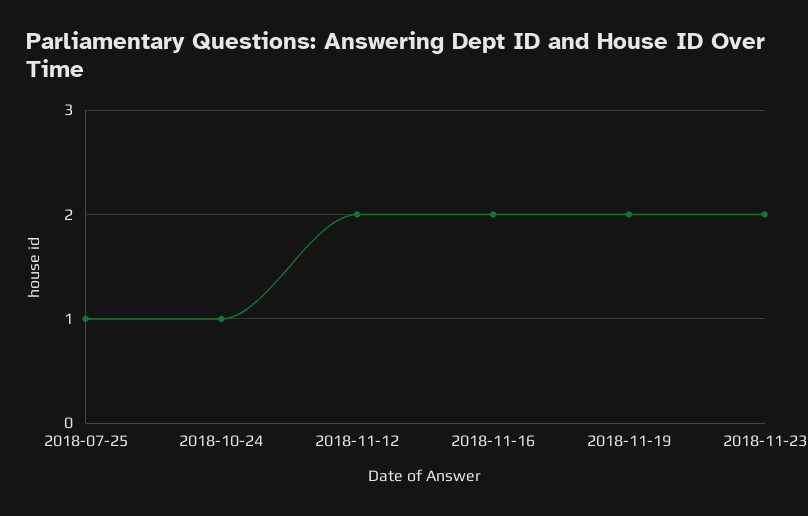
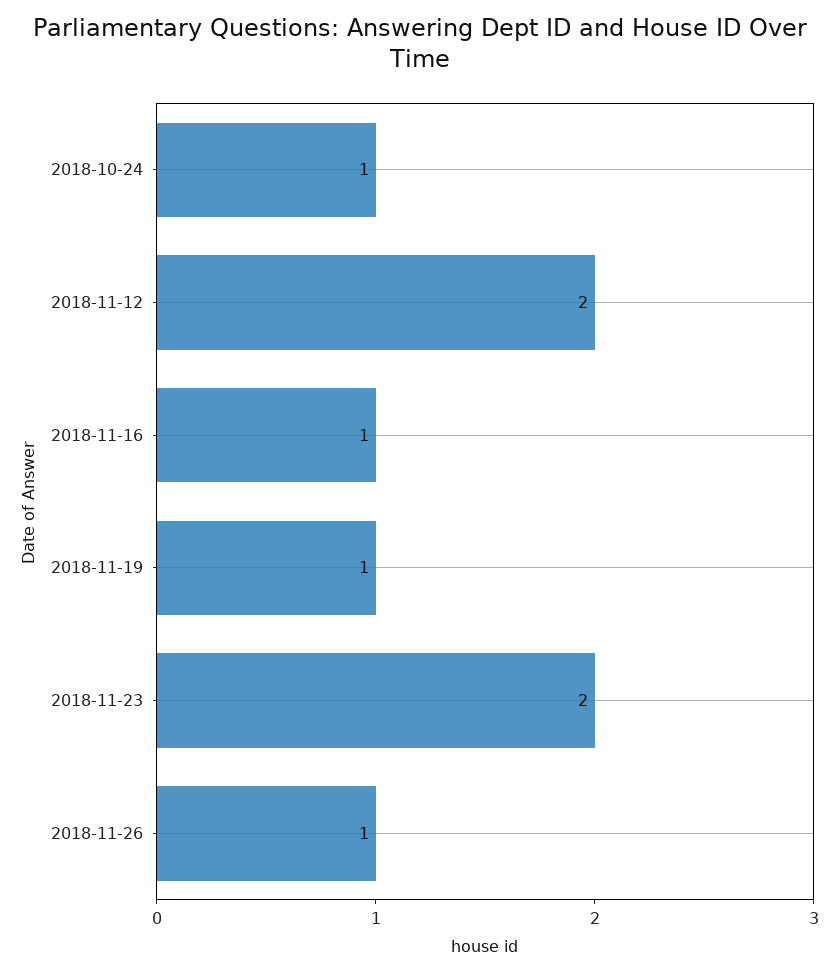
2018-07-25: 1 -> none
2018-11-16: 2 -> 1
2018-11-19: 2 -> 1
2018-11-26: none -> 1

